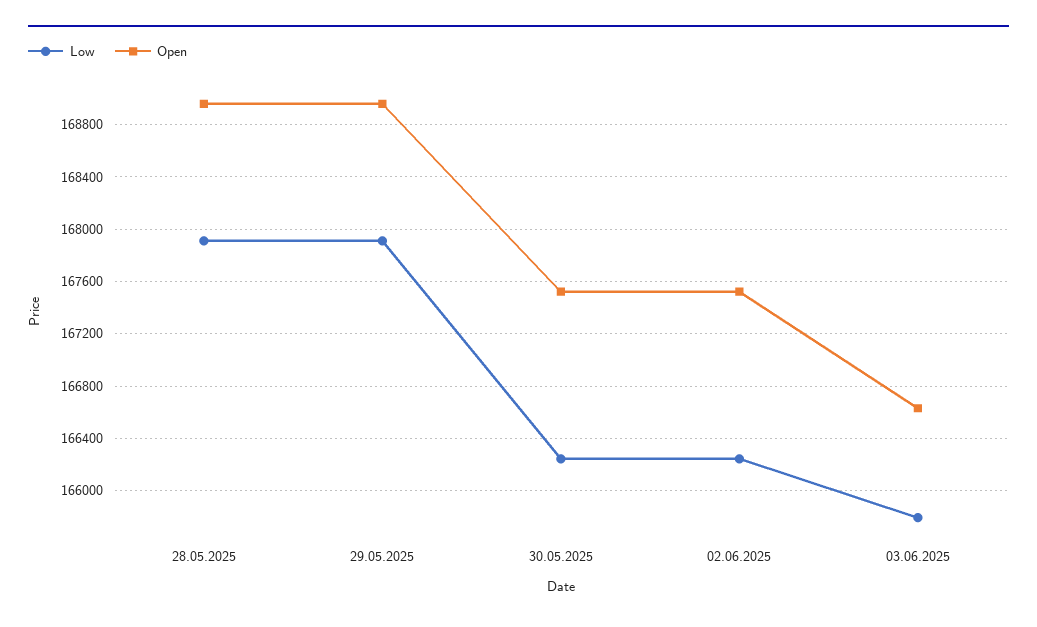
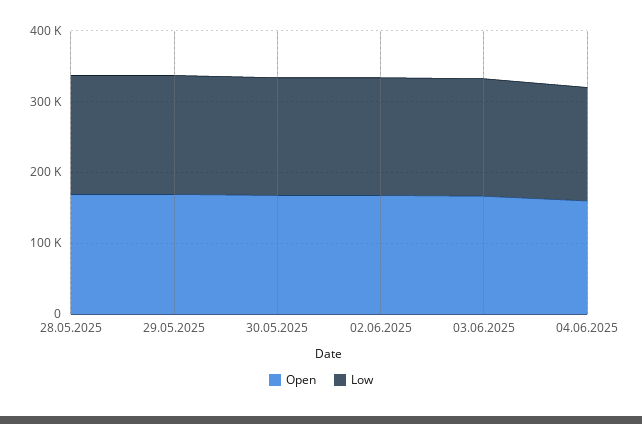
Open, 04.06.2025: none -> 160000
Low, 04.06.2025: none -> 160000

